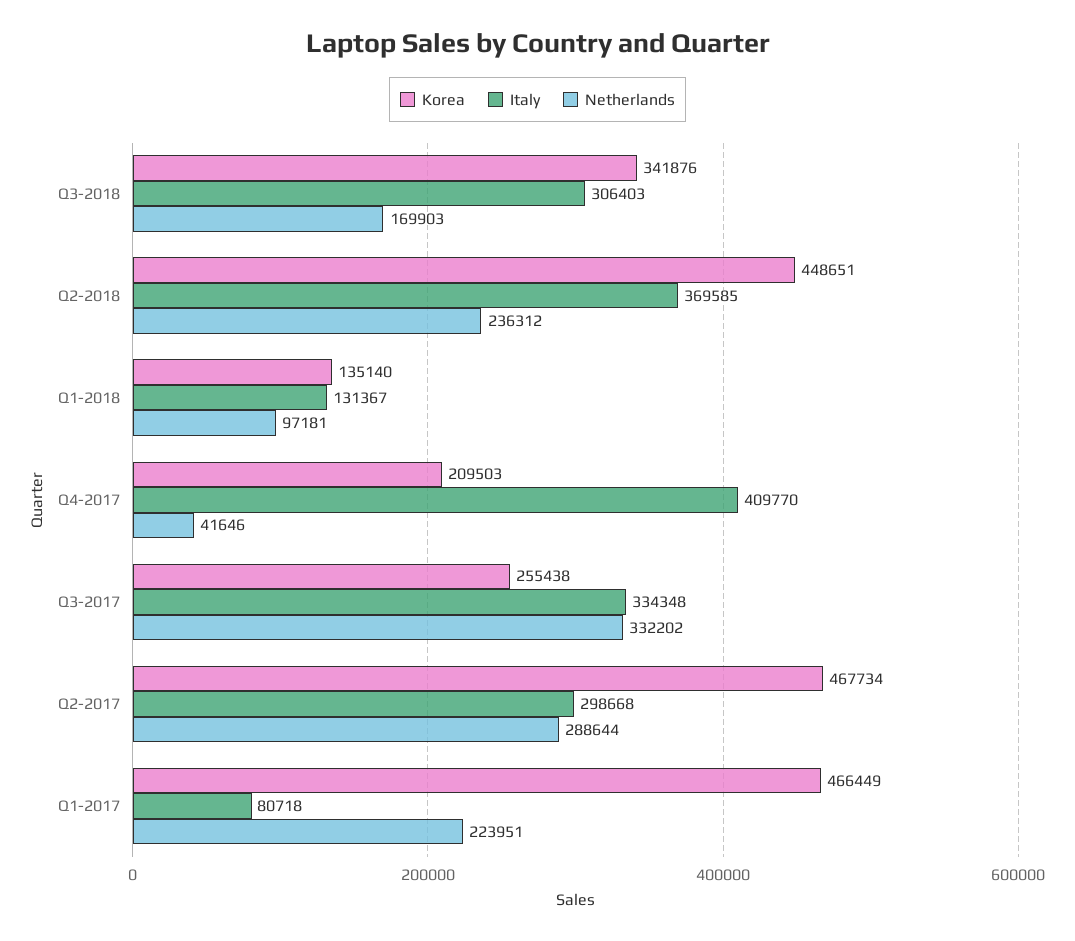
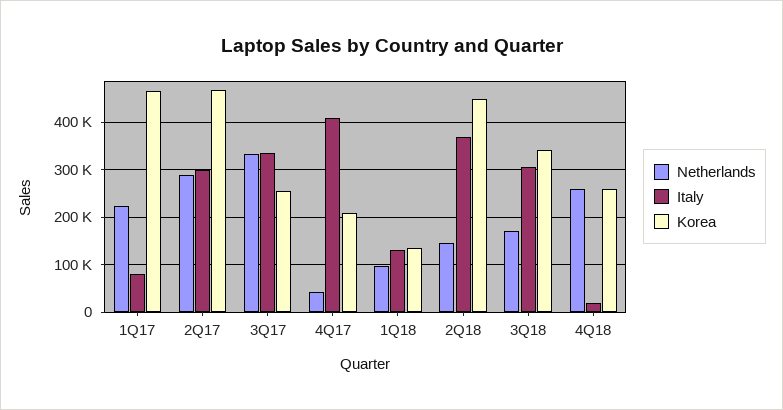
Netherlands, Q2-2018: 236312 -> 140000
Netherlands, 4Q18: none -> 260000
Italy, 4Q18: none -> 20000
Korea, 4Q18: none -> 260000

